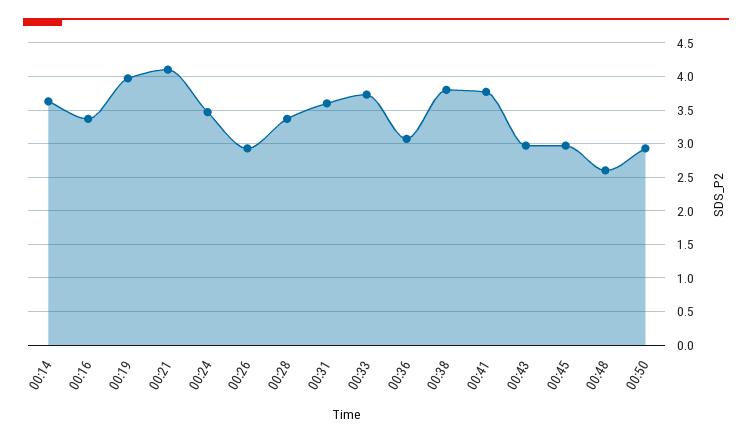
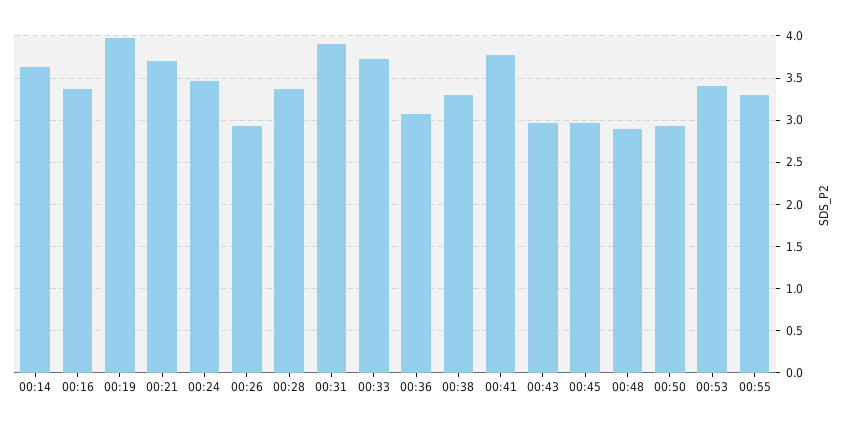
00:21: 4.1 -> 3.7
00:31: 3.6 -> 3.9
00:38: 3.8 -> 3.3
00:48: 2.6 -> 2.9
00:53: none -> 3.4
00:55: none -> 3.3

